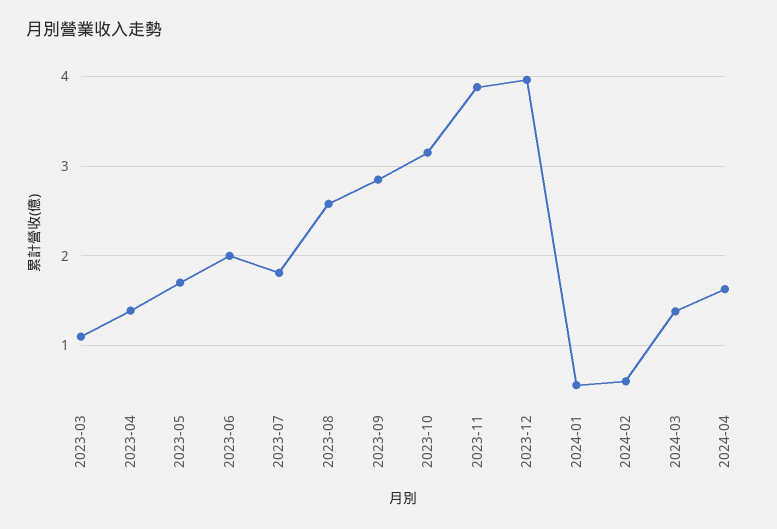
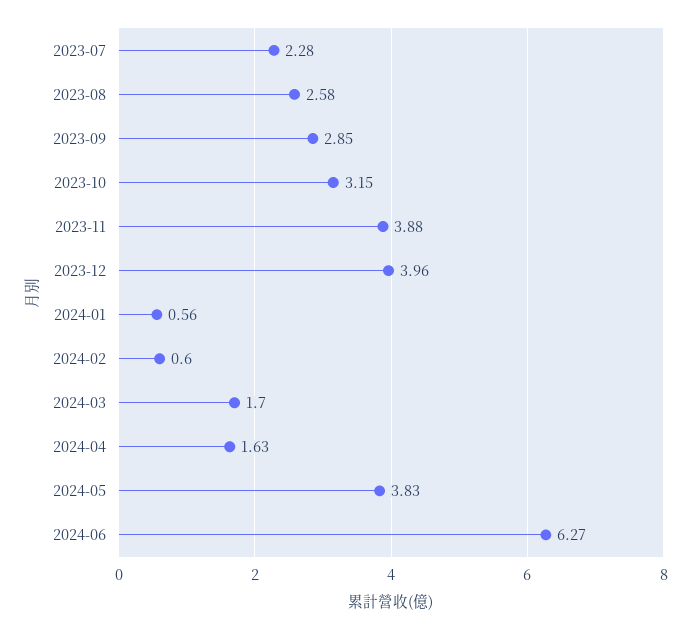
2023-03: 1.1 -> none
2023-04: 1.4 -> none
2023-05: 1.7 -> none
2023-06: 2 -> none
2023-07: 1.8 -> 2.28
2024-03: 1.4 -> 1.7
2024-05: none -> 3.83
2024-06: none -> 6.27

